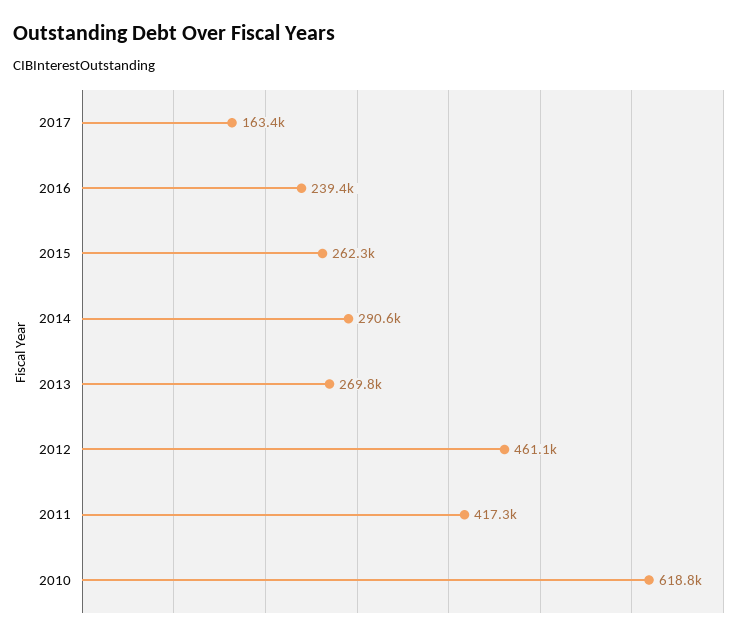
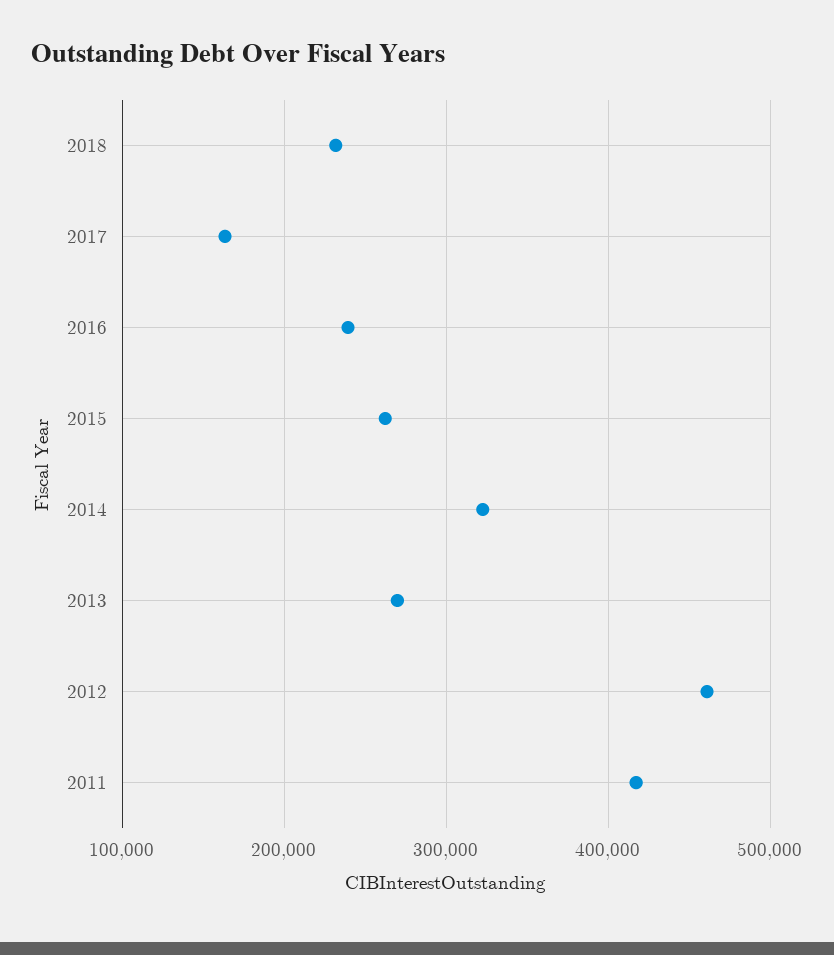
2014: 290600 -> 320000
2010: 618800 -> none
2018: none -> 230000

